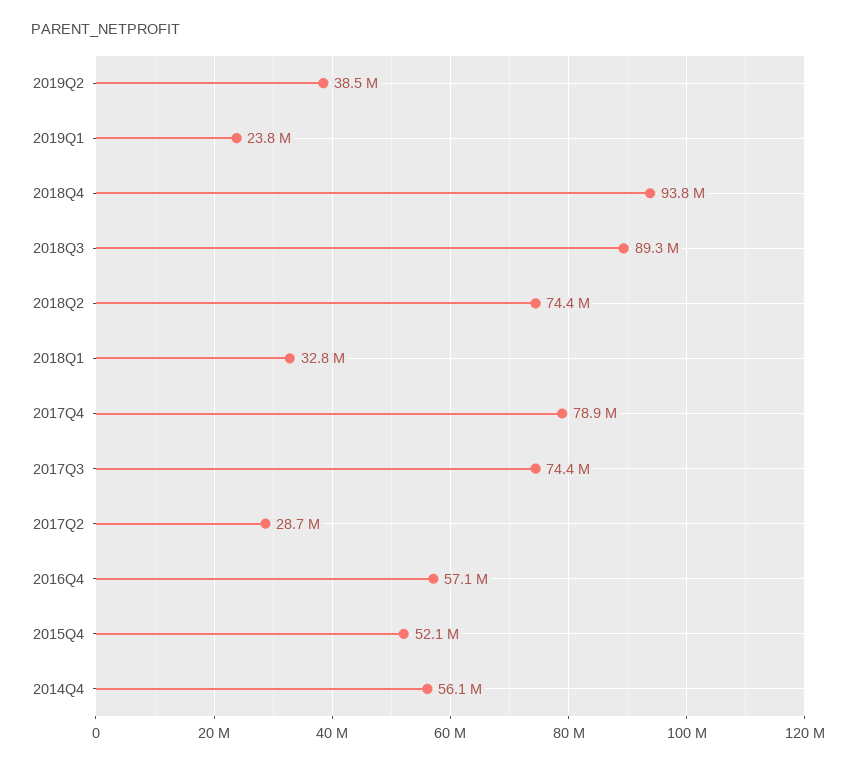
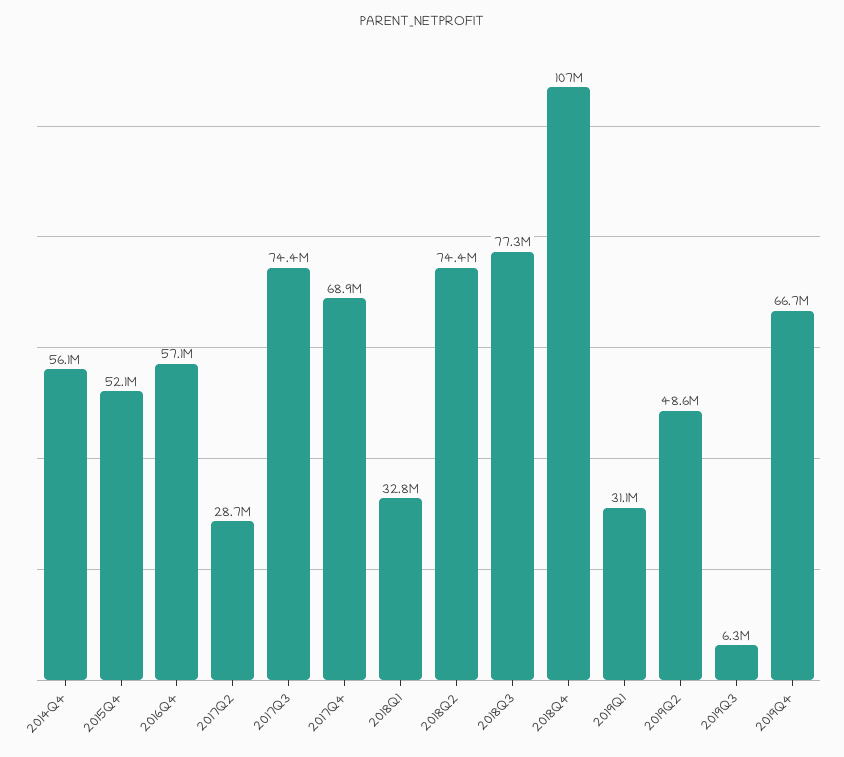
2019Q2: 38500000 -> 48600000
2019Q1: 23800000 -> 31100000
2018Q4: 93800000 -> 107000000
2018Q3: 89300000 -> 77300000
2017Q4: 78900000 -> 68900000
2019Q3: none -> 6300000
2019Q4: none -> 66700000

